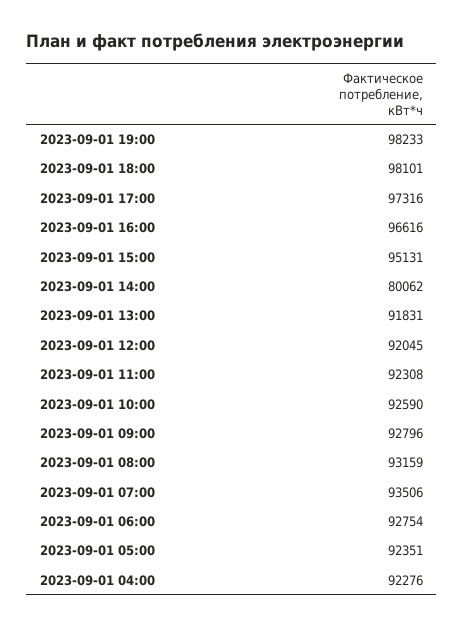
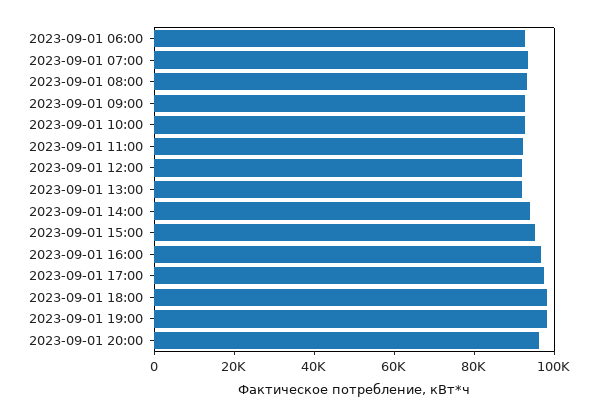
2023-09-01 14:00: 80062 -> 95000
2023-09-01 05:00: 92351 -> none
2023-09-01 04:00: 92276 -> none
2023-09-01 20:00: none -> 95000

